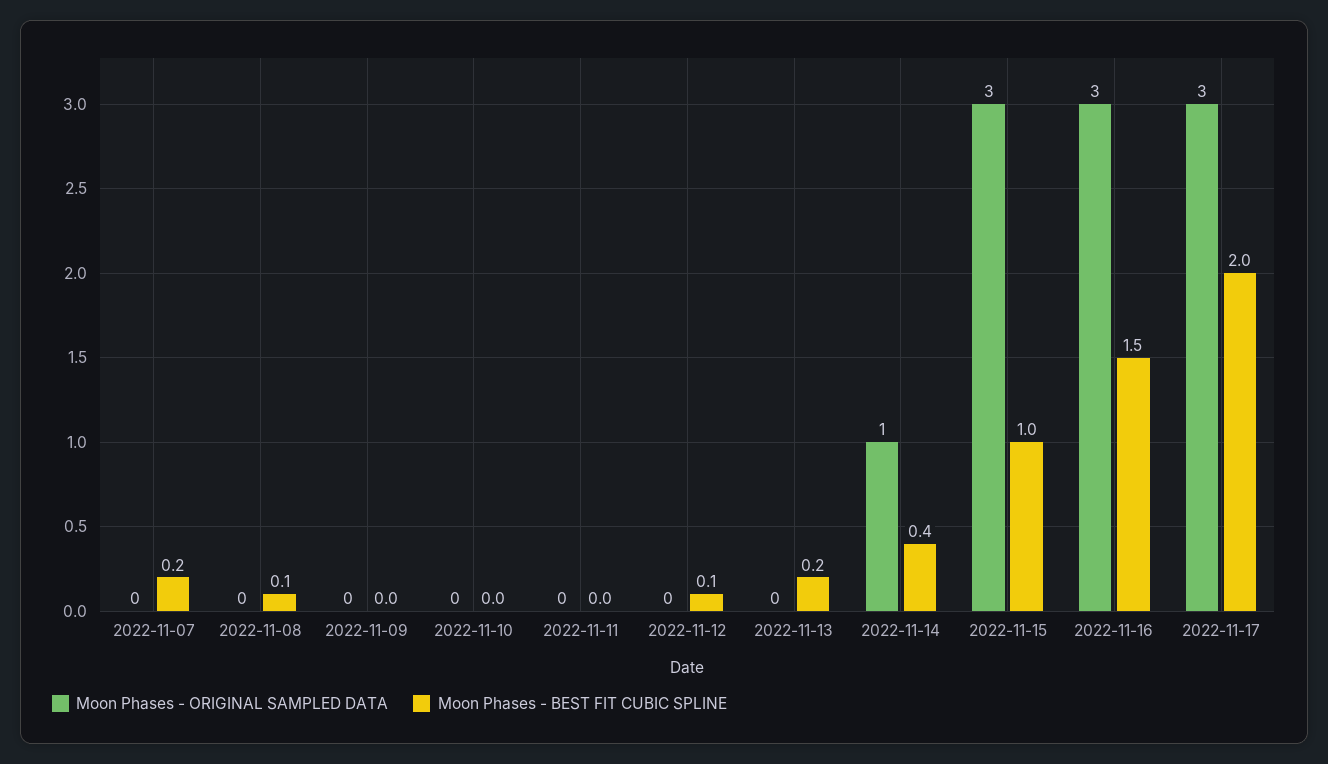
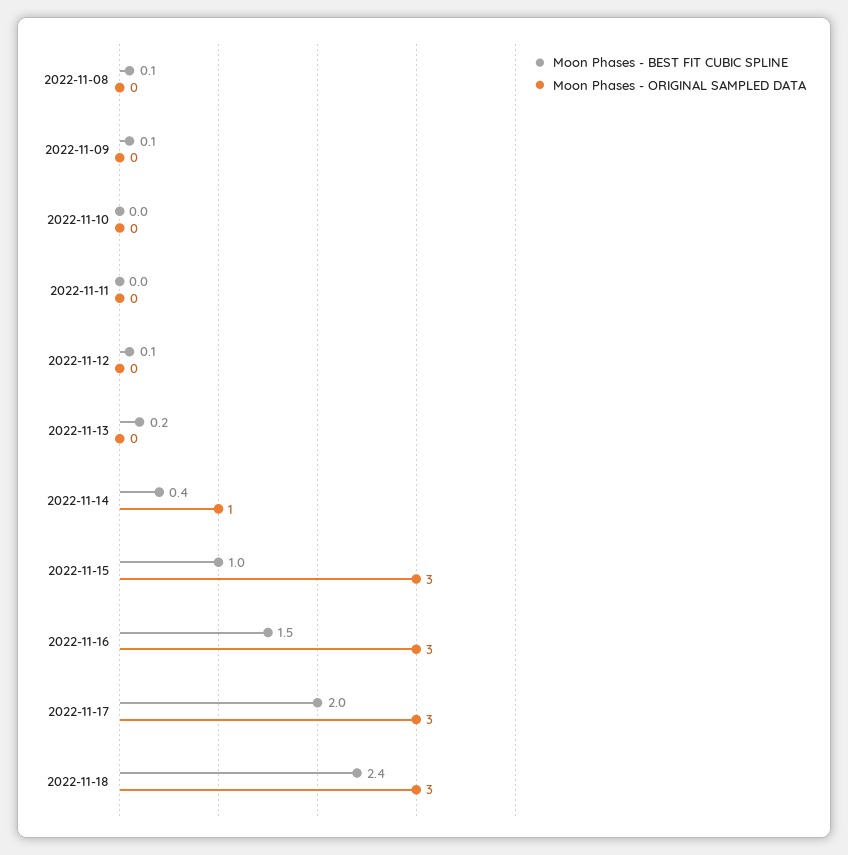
Moon Phases - ORIGINAL SAMPLED DATA, 2022-11-07: 0 -> none
Moon Phases - BEST FIT CUBIC SPLINE, 2022-11-07: 0.2 -> none
Moon Phases - BEST FIT CUBIC SPLINE, 2022-11-09: 0 -> 0.1
Moon Phases - BEST FIT CUBIC SPLINE, 2022-11-18: none -> 2.4
Moon Phases - ORIGINAL SAMPLED DATA, 2022-11-18: none -> 3

